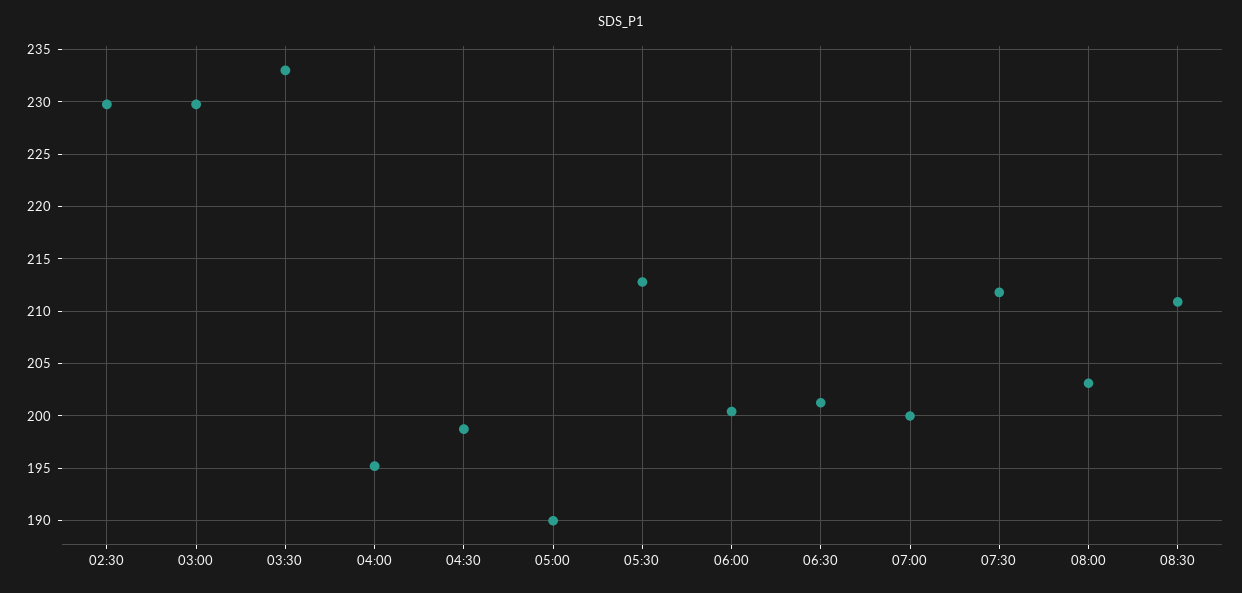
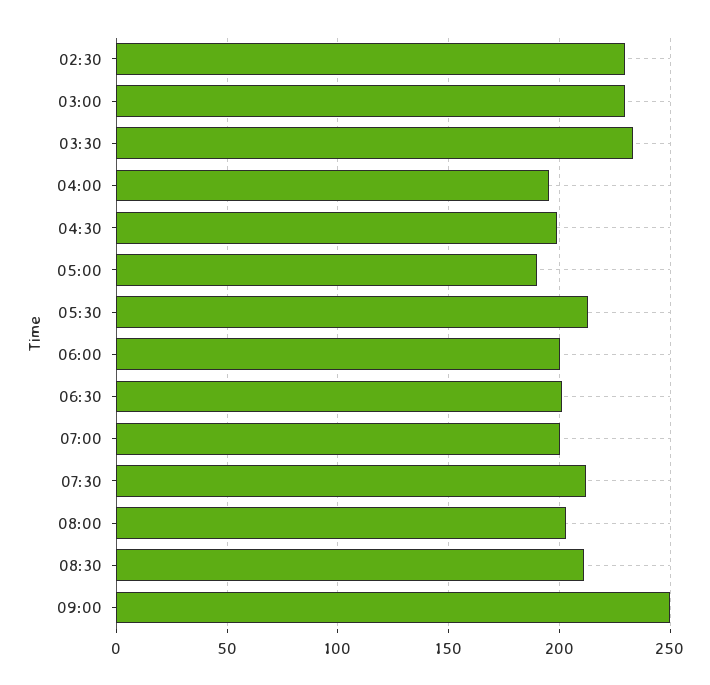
09:00: none -> 250

